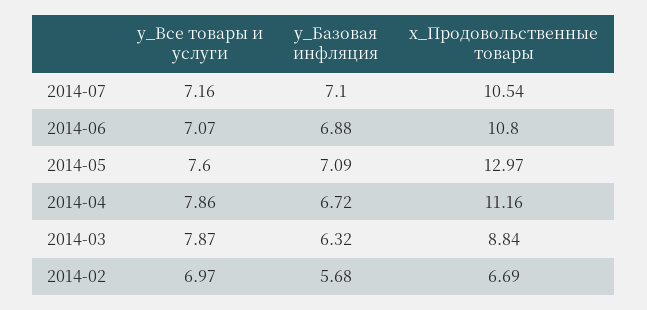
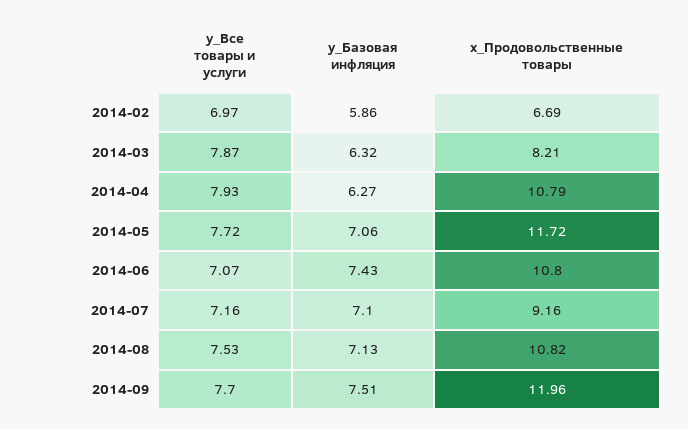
x_Продовольственные товары, 2014-07: 10.54 -> 9.16
y_Базовая инфляция, 2014-06: 6.88 -> 7.43
y_Все товары и услуги, 2014-05: 7.6 -> 7.72
y_Базовая инфляция, 2014-05: 7.09 -> 7.06
x_Продовольственные товары, 2014-05: 12.97 -> 11.72
y_Все товары и услуги, 2014-04: 7.86 -> 7.93
y_Базовая инфляция, 2014-04: 6.72 -> 6.27
x_Продовольственные товары, 2014-04: 11.16 -> 10.79
x_Продовольственные товары, 2014-03: 8.84 -> 8.21
y_Базовая инфляция, 2014-02: 5.68 -> 5.86
y_Все товары и услуги, 2014-08: none -> 7.53
y_Базовая инфляция, 2014-08: none -> 7.13
x_Продовольственные товары, 2014-08: none -> 10.82
y_Все товары и услуги, 2014-09: none -> 7.7
y_Базовая инфляция, 2014-09: none -> 7.51
x_Продовольственные товары, 2014-09: none -> 11.96

